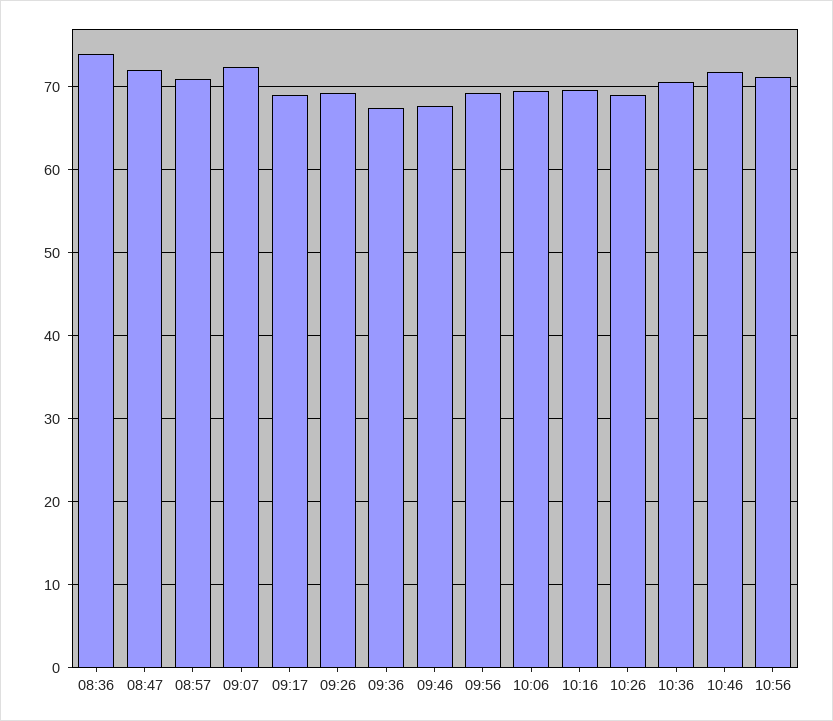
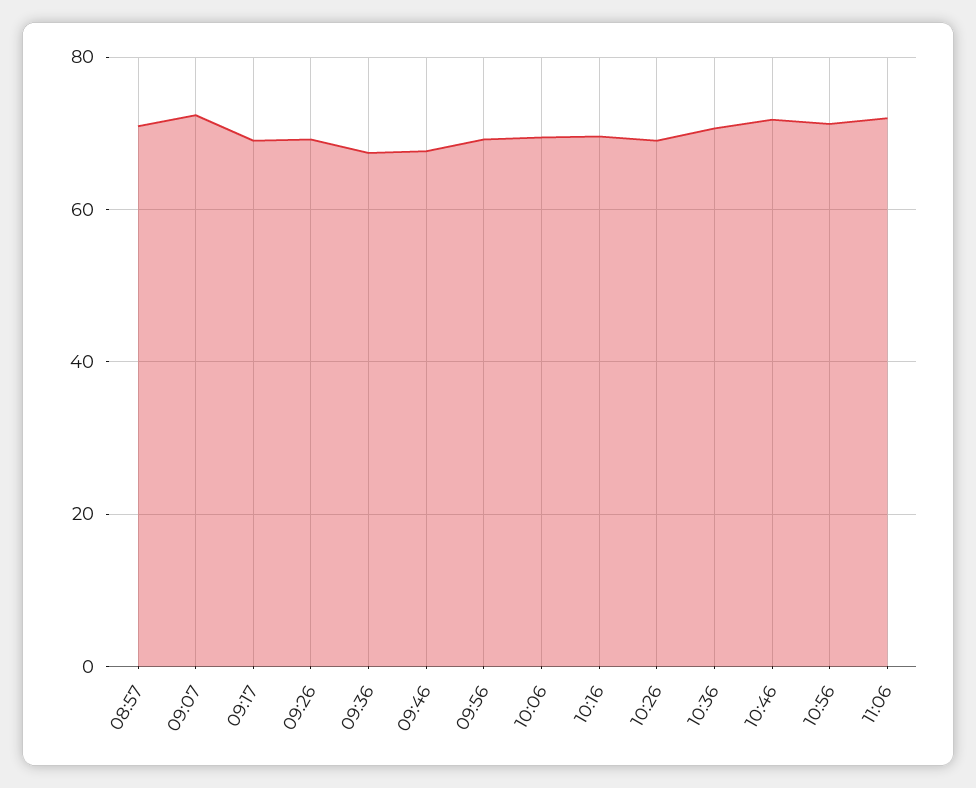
08:36: 74 -> none
08:47: 72 -> none
11:06: none -> 72

